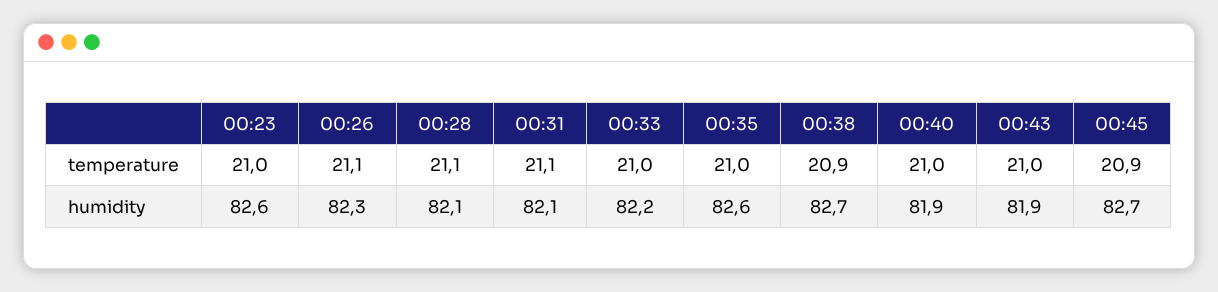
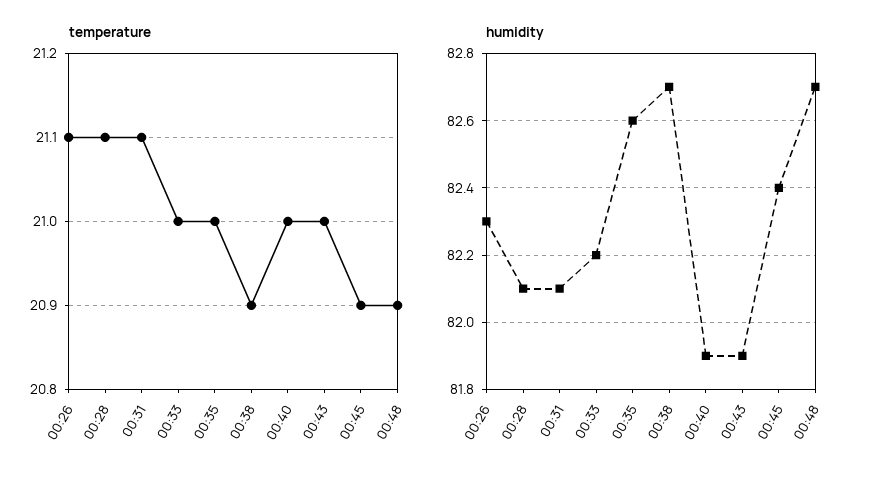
temperature, 00:23: 21 -> none
humidity, 00:23: 82.6 -> none
humidity, 00:45: 82.7 -> 82.4
temperature, 00:48: none -> 20.9
humidity, 00:48: none -> 82.7

